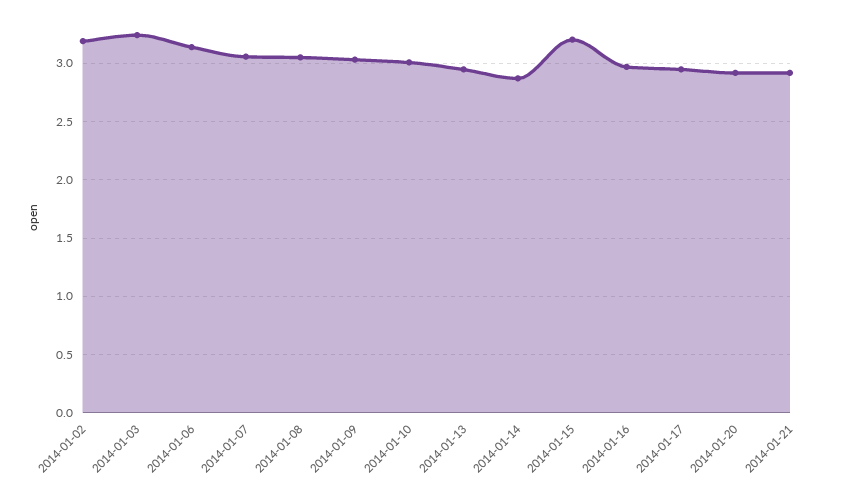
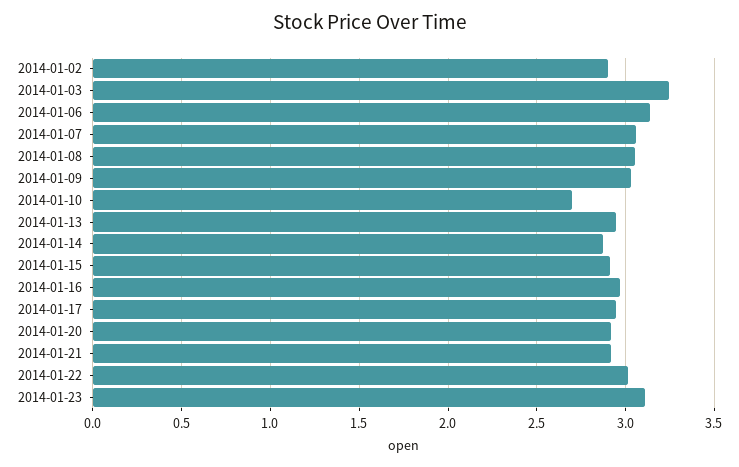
2014-01-02: 3.2 -> 2.9
2014-01-10: 3 -> 2.7
2014-01-15: 3.2 -> 2.9
2014-01-22: none -> 3
2014-01-23: none -> 3.1

